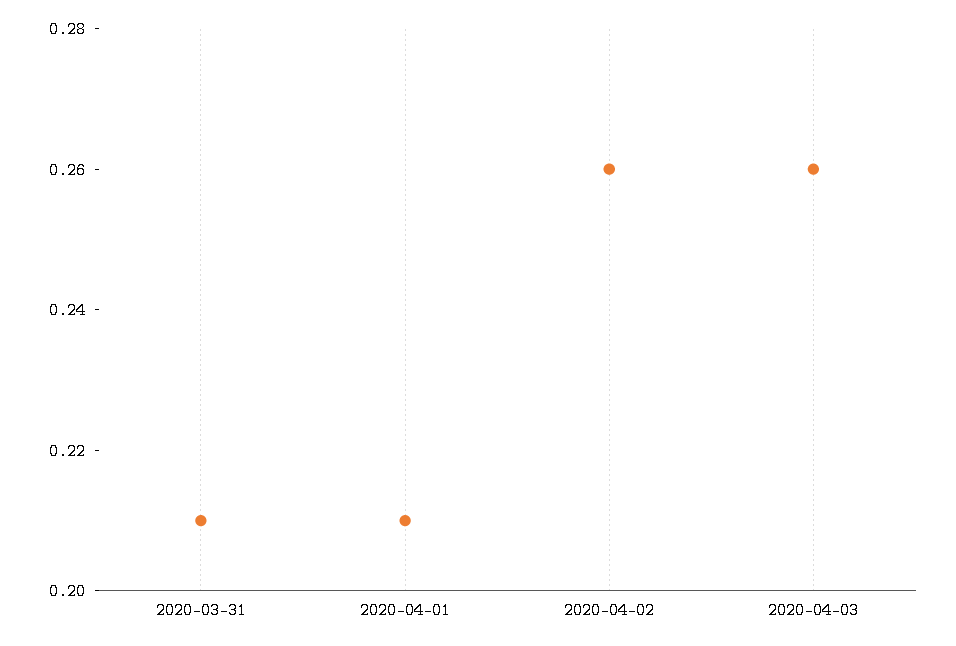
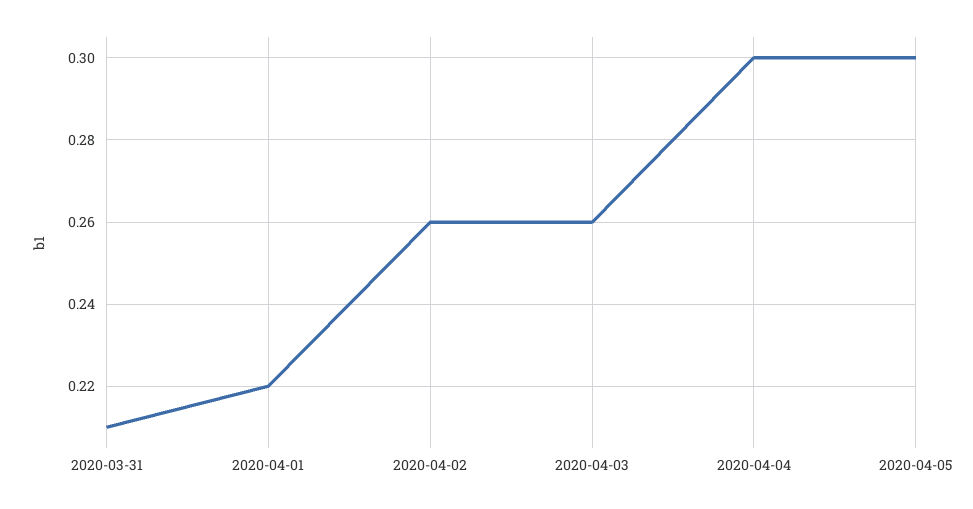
2020-04-01: 0.21 -> 0.22
2020-04-04: none -> 0.3
2020-04-05: none -> 0.3

